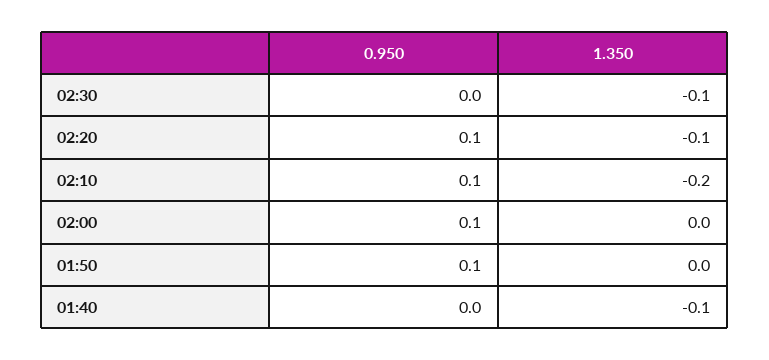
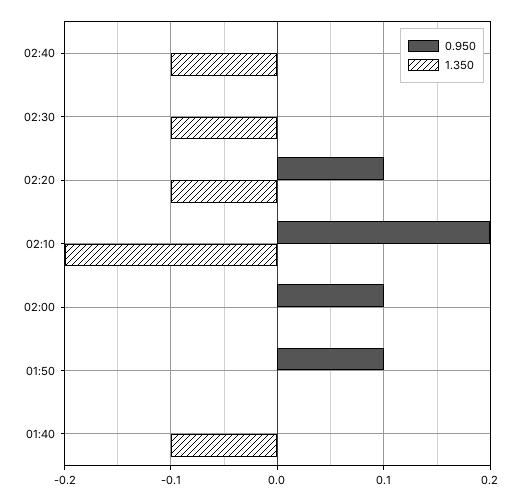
0.950, 02:10: 0.1 -> 0.2
0.950, 02:40: none -> 0
1.350, 02:40: none -> -0.1

